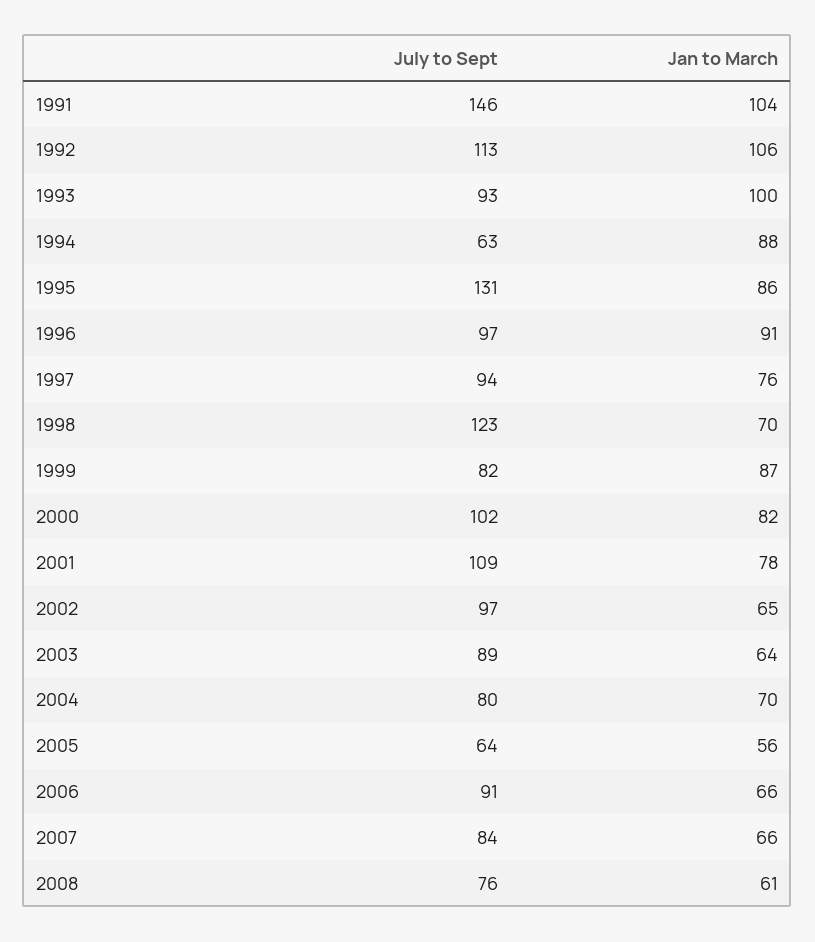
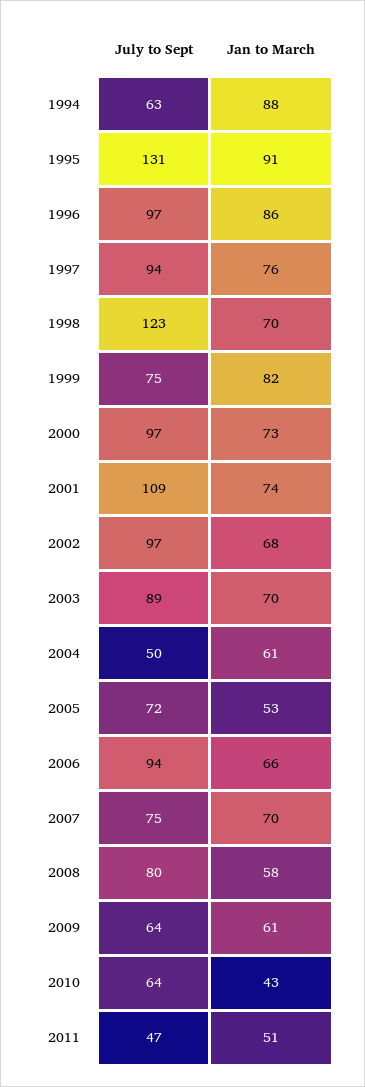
July to Sept, 1991: 146 -> none
Jan to March, 1991: 104 -> none
July to Sept, 1992: 113 -> none
Jan to March, 1992: 106 -> none
July to Sept, 1993: 93 -> none
Jan to March, 1993: 100 -> none
Jan to March, 1995: 86 -> 91
Jan to March, 1996: 91 -> 86
July to Sept, 1999: 82 -> 75
Jan to March, 1999: 87 -> 82
July to Sept, 2000: 102 -> 97
Jan to March, 2000: 82 -> 73
Jan to March, 2001: 78 -> 74
Jan to March, 2002: 65 -> 68
Jan to March, 2003: 64 -> 70
July to Sept, 2004: 80 -> 50
Jan to March, 2004: 70 -> 61
July to Sept, 2005: 64 -> 72
Jan to March, 2005: 56 -> 53
July to Sept, 2006: 91 -> 94
July to Sept, 2007: 84 -> 75
Jan to March, 2007: 66 -> 70
July to Sept, 2008: 76 -> 80
Jan to March, 2008: 61 -> 58
July to Sept, 2009: none -> 64
Jan to March, 2009: none -> 61
July to Sept, 2010: none -> 64
Jan to March, 2010: none -> 43
July to Sept, 2011: none -> 47
Jan to March, 2011: none -> 51

